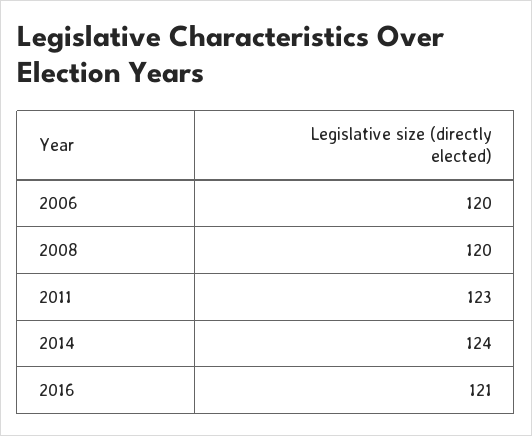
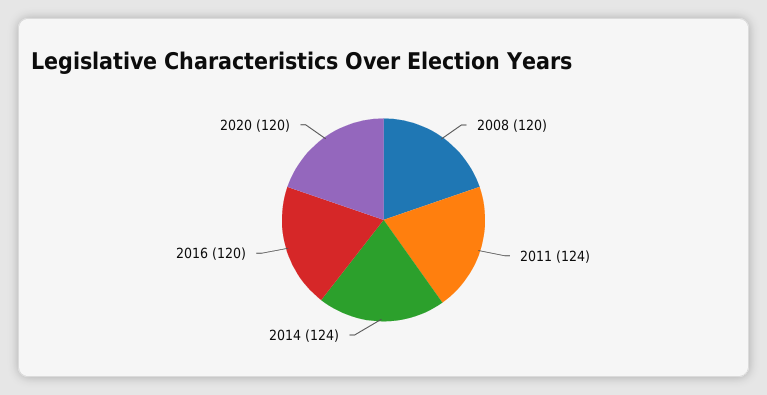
2006: 120 -> none
2011: 123 -> 124
2016: 121 -> 120
2020: none -> 120

